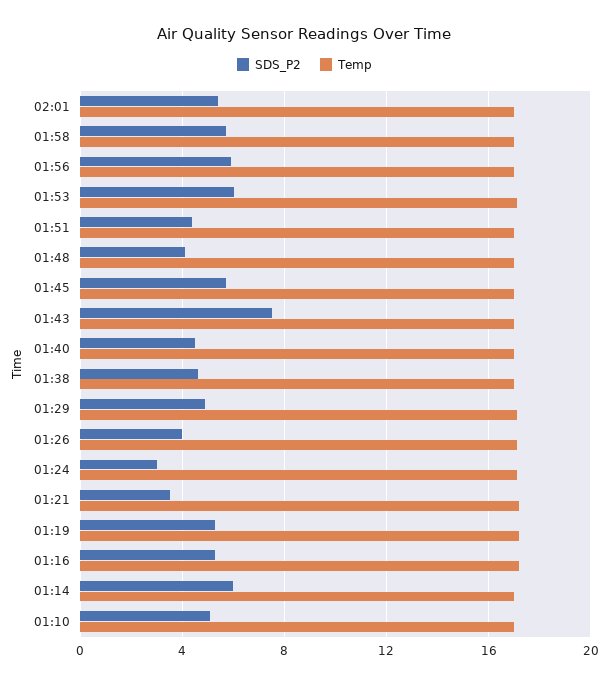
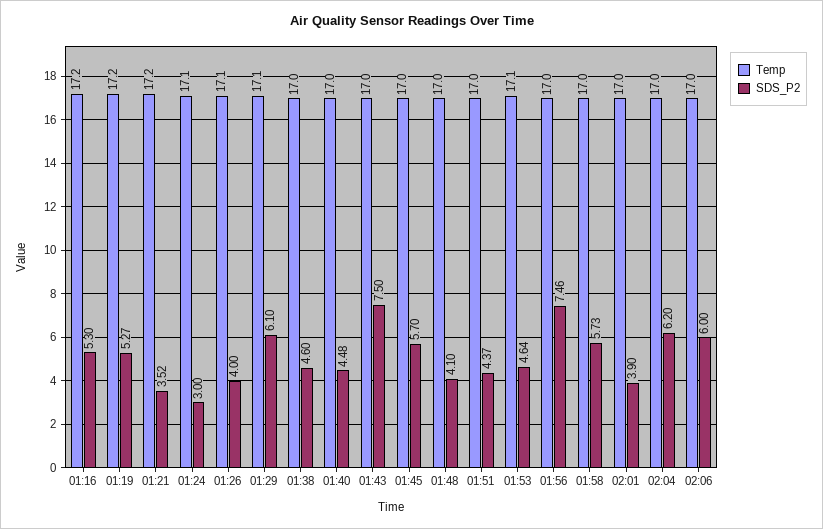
SDS_P2, 02:01: 5.5 -> 3.9
SDS_P2, 01:56: 6 -> 7.46
SDS_P2, 01:53: 6 -> 4.64
SDS_P2, 01:29: 5 -> 6.1
SDS_P2, 01:14: 6 -> none
Temp, 01:14: 17 -> none
SDS_P2, 01:10: 5 -> none
Temp, 01:10: 17 -> none
Temp, 02:04: none -> 17
SDS_P2, 02:04: none -> 6.2
Temp, 02:06: none -> 17
SDS_P2, 02:06: none -> 6

